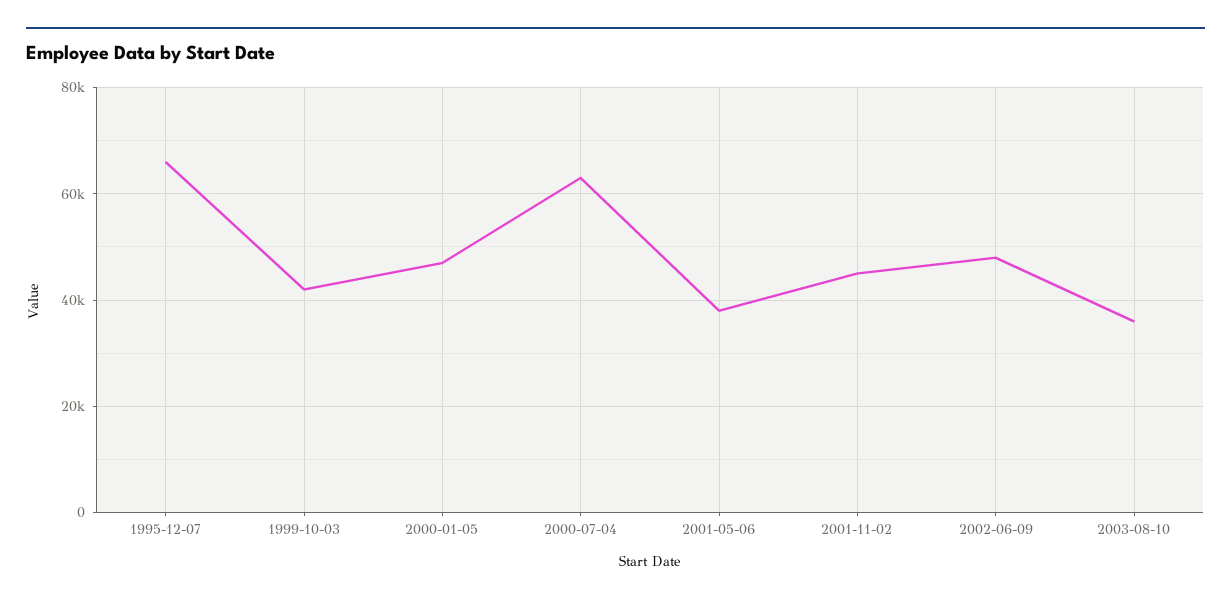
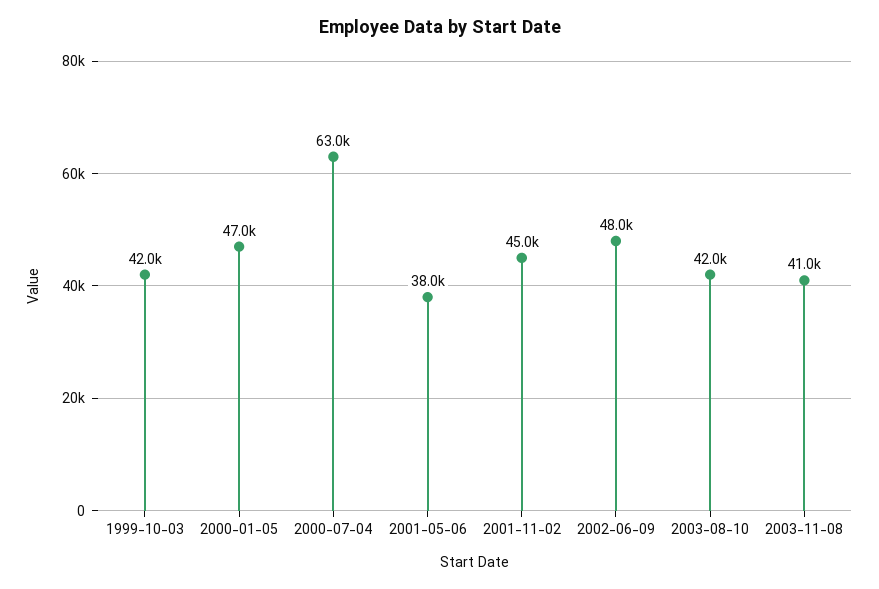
1995-12-07: 66000 -> none
2003-08-10: 36000 -> 42000
2003-11-08: none -> 41000

